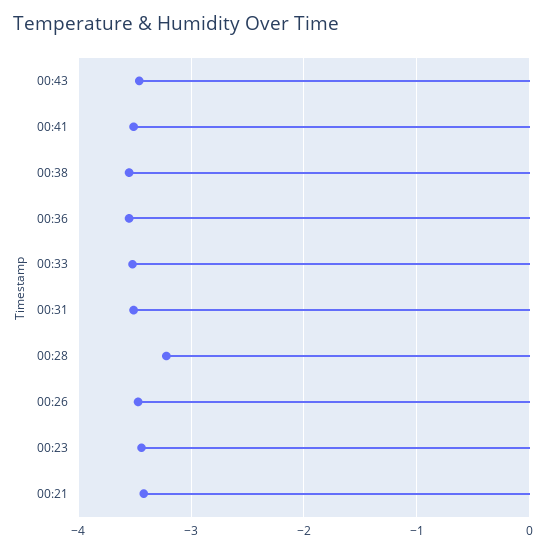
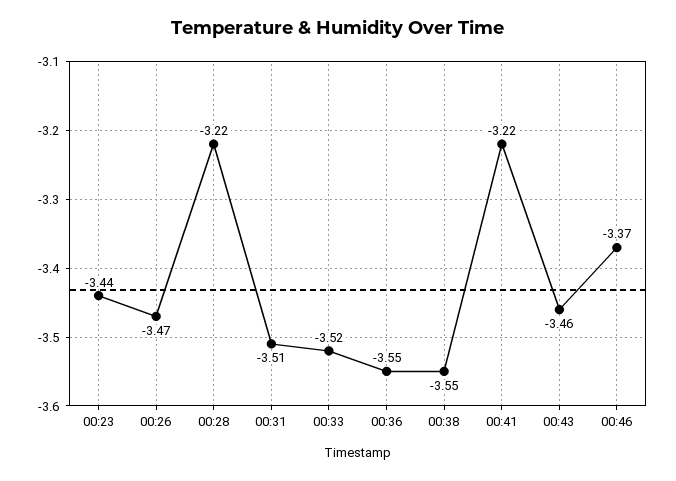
00:41: -3.5 -> -3.22
00:21: -3.4 -> none
00:46: none -> -3.37

